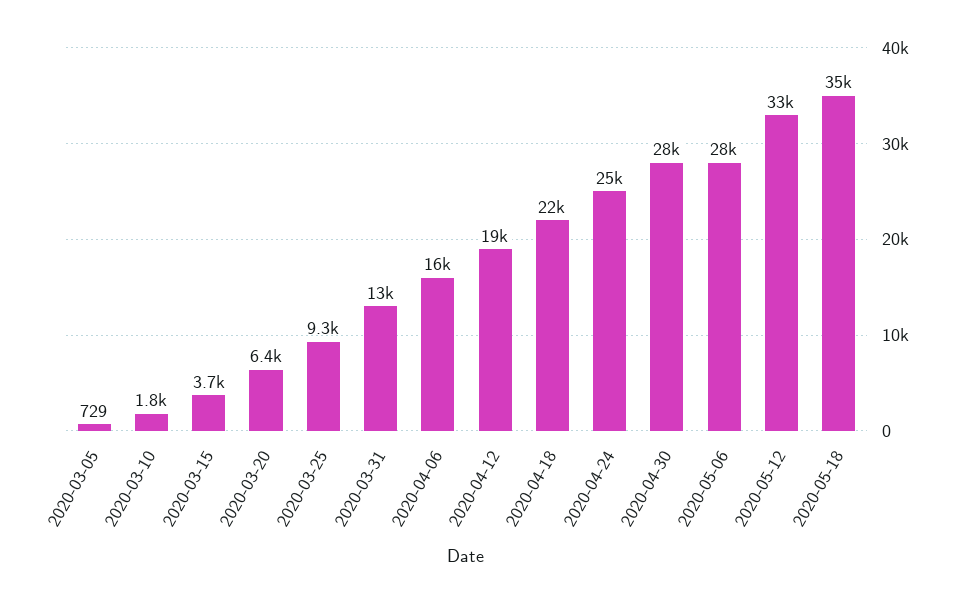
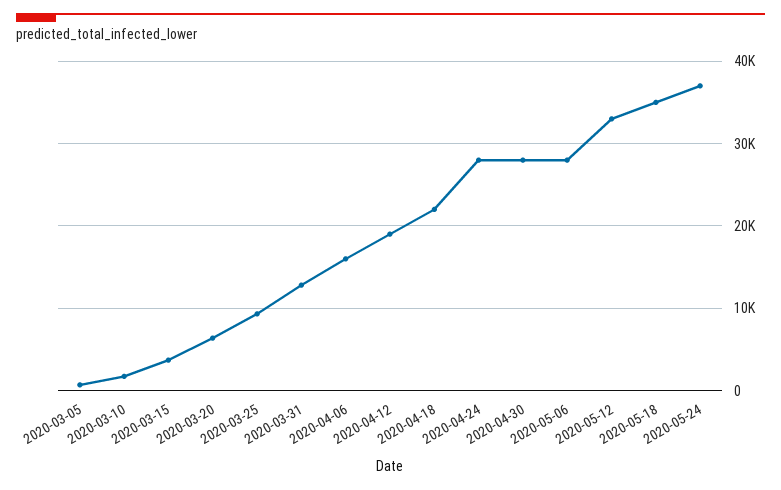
2020-04-24: 25000 -> 28000
2020-05-24: none -> 37000

